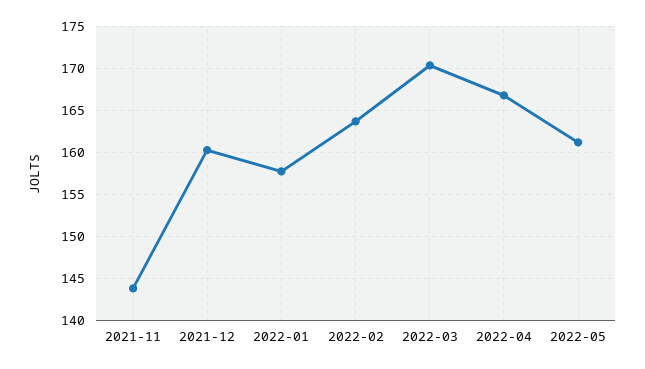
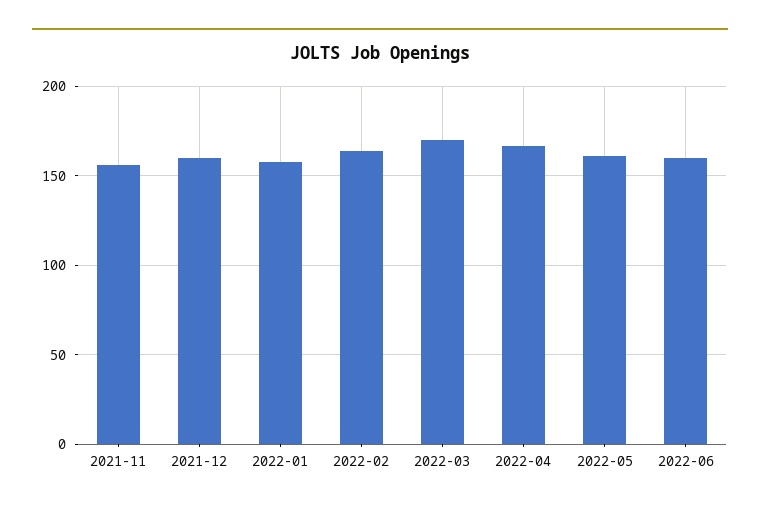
2021-11: 144 -> 155
2022-06: none -> 160

